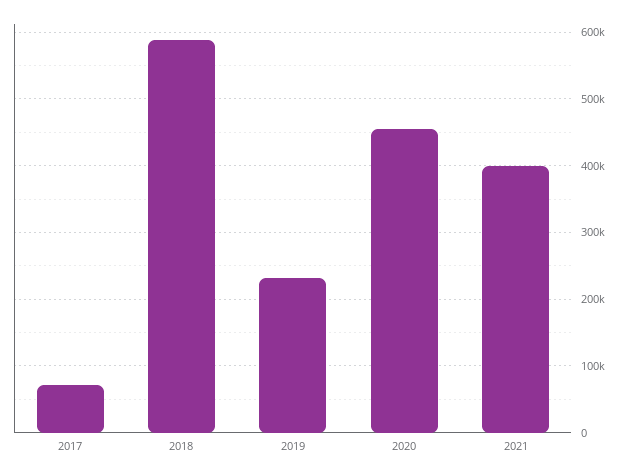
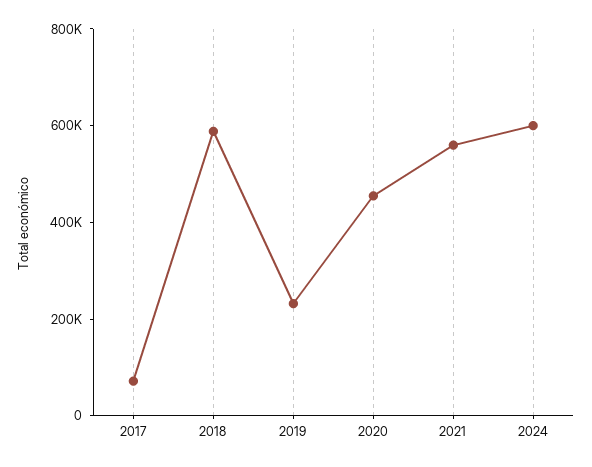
2021: 400000 -> 550000
2024: none -> 600000

